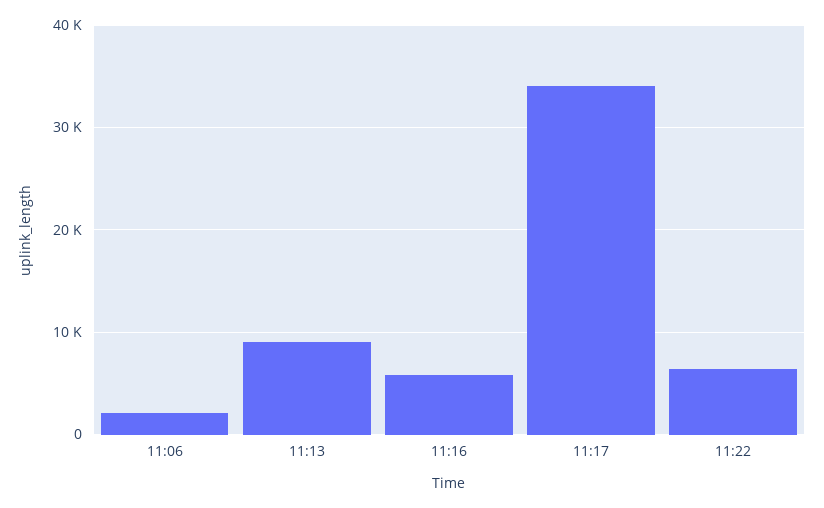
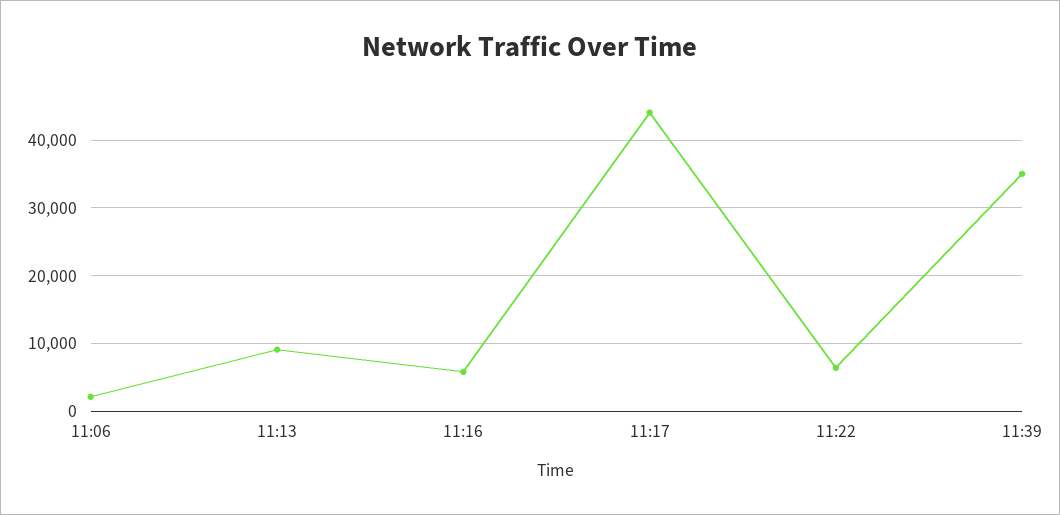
11:17: 34000 -> 44000
11:39: none -> 35000

